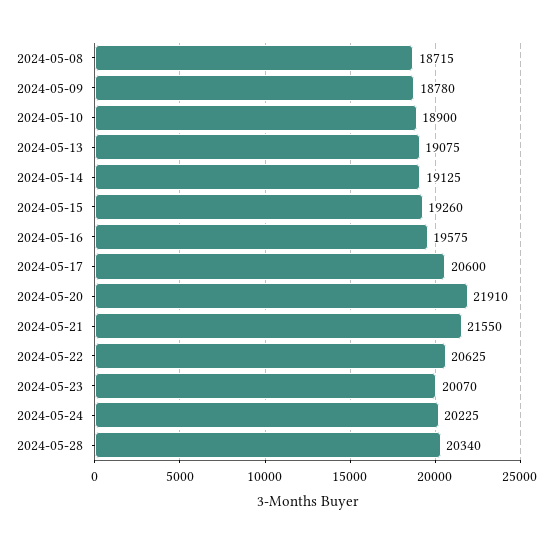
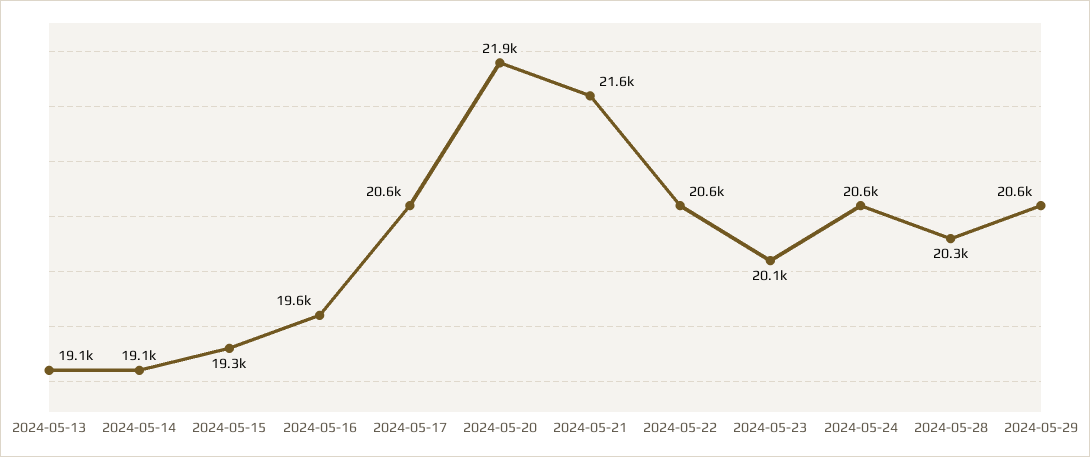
2024-05-08: 18715 -> none
2024-05-09: 18780 -> none
2024-05-10: 18900 -> none
2024-05-24: 20225 -> 20600
2024-05-29: none -> 20600

